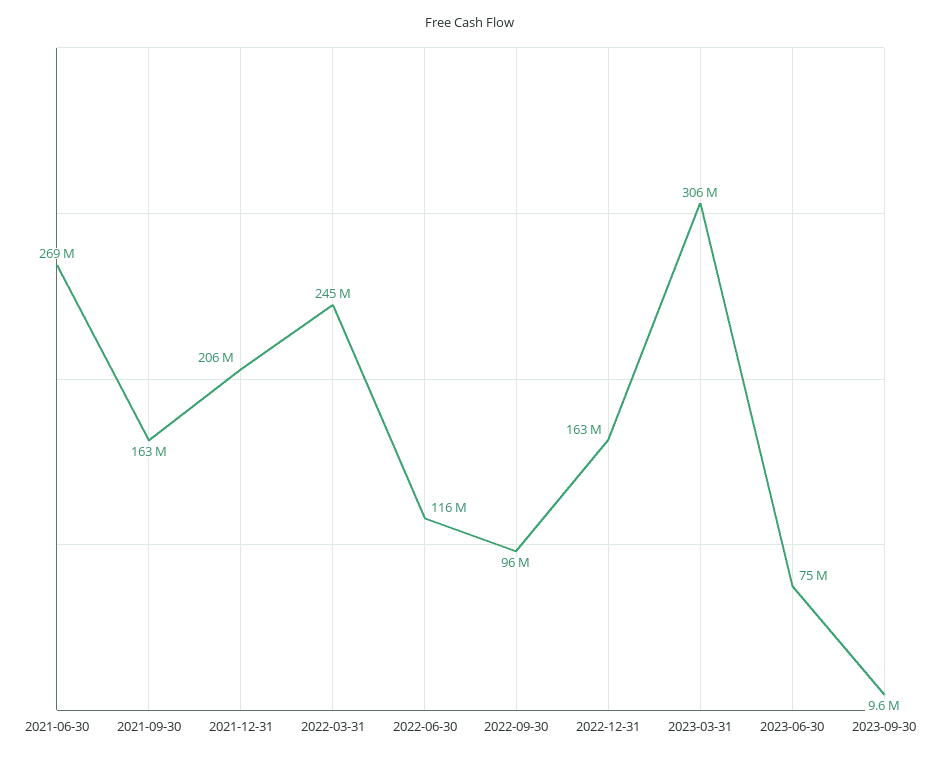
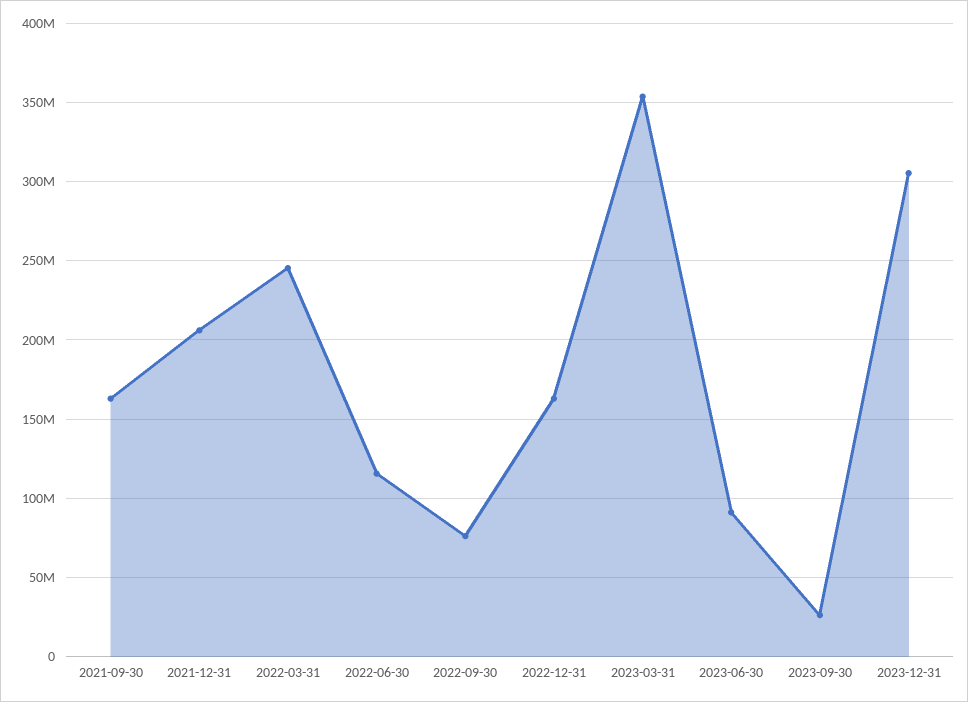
2021-06-30: 269000000 -> none
2022-09-30: 96000000 -> 75000000
2023-03-31: 306000000 -> 355000000
2023-06-30: 75000000 -> 90000000
2023-09-30: 9600000 -> 25000000
2023-12-31: none -> 305000000

